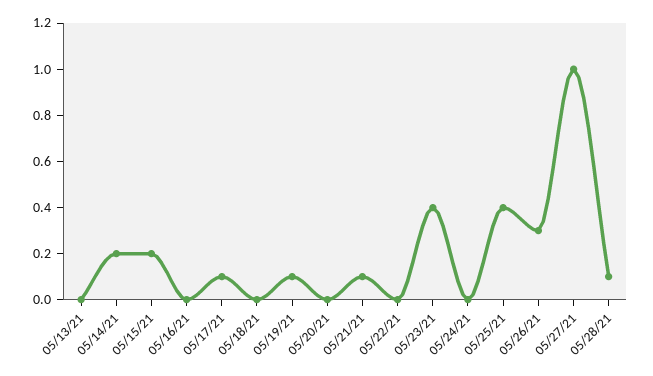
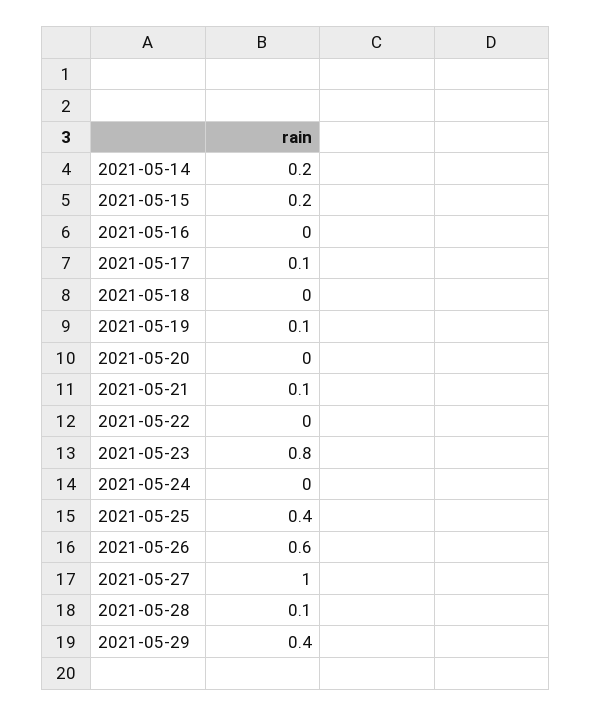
05/13/21: 0 -> none
05/23/21: 0.4 -> 0.8
05/26/21: 0.3 -> 0.6
2021-05-29: none -> 0.4

